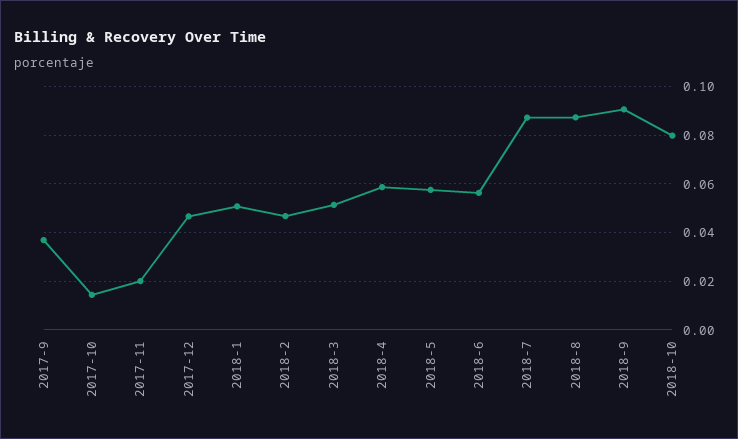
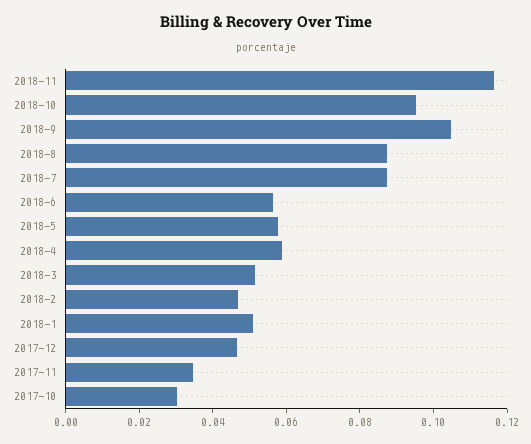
2017-9: 0.0375 -> none
2017-10: 0.015 -> 0.03
2017-11: 0.02 -> 0.035
2018-9: 0.09 -> 0.105
2018-10: 0.08 -> 0.095
2018-11: none -> 0.115

